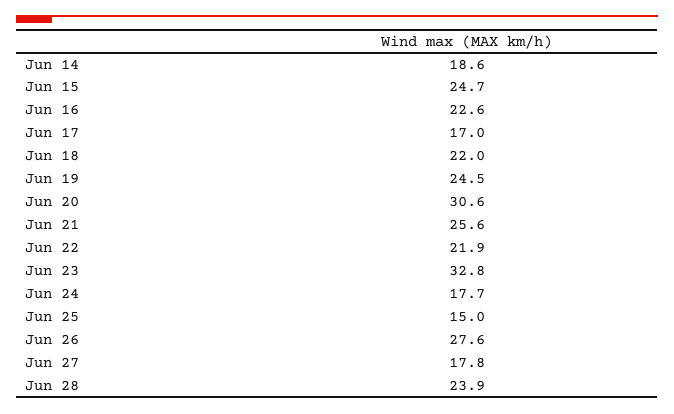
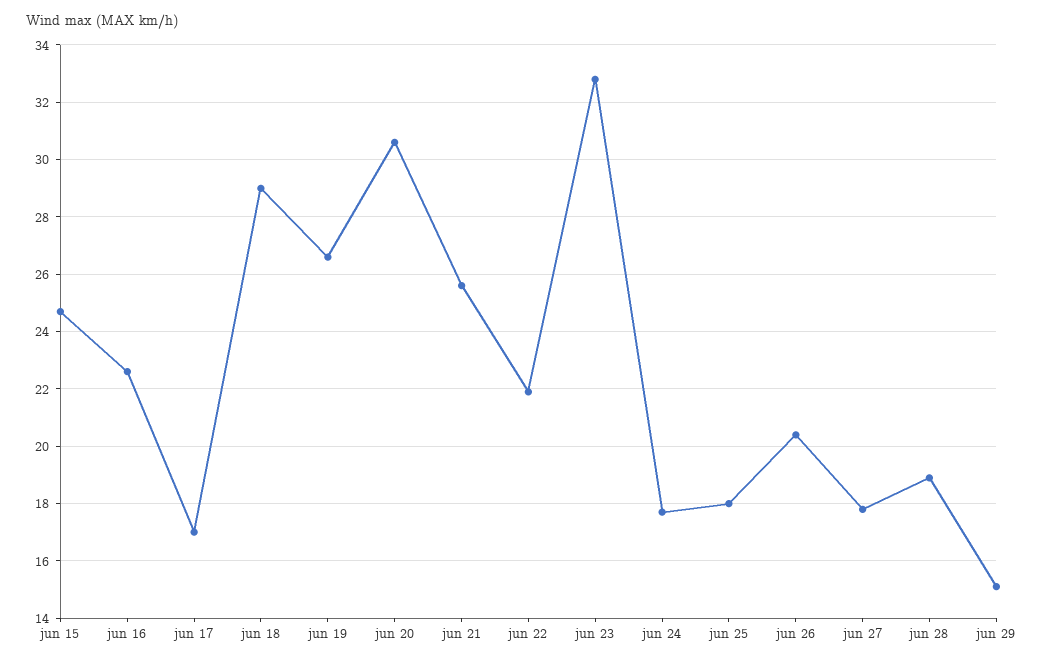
Jun 14: 18.6 -> none
Jun 18: 22 -> 29
Jun 19: 24.5 -> 26.5
Jun 25: 15 -> 18
Jun 26: 27.6 -> 20.5
Jun 28: 23.9 -> 19
jun 29: none -> 15

